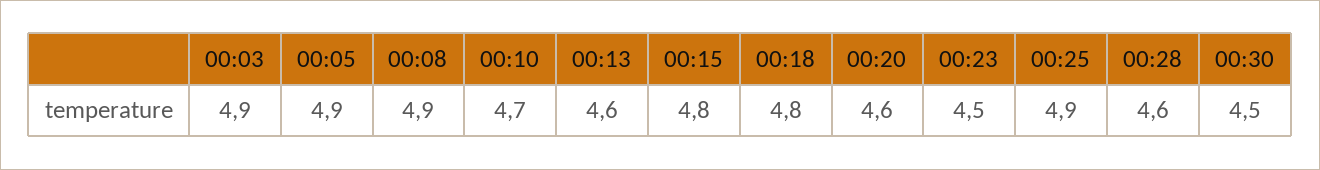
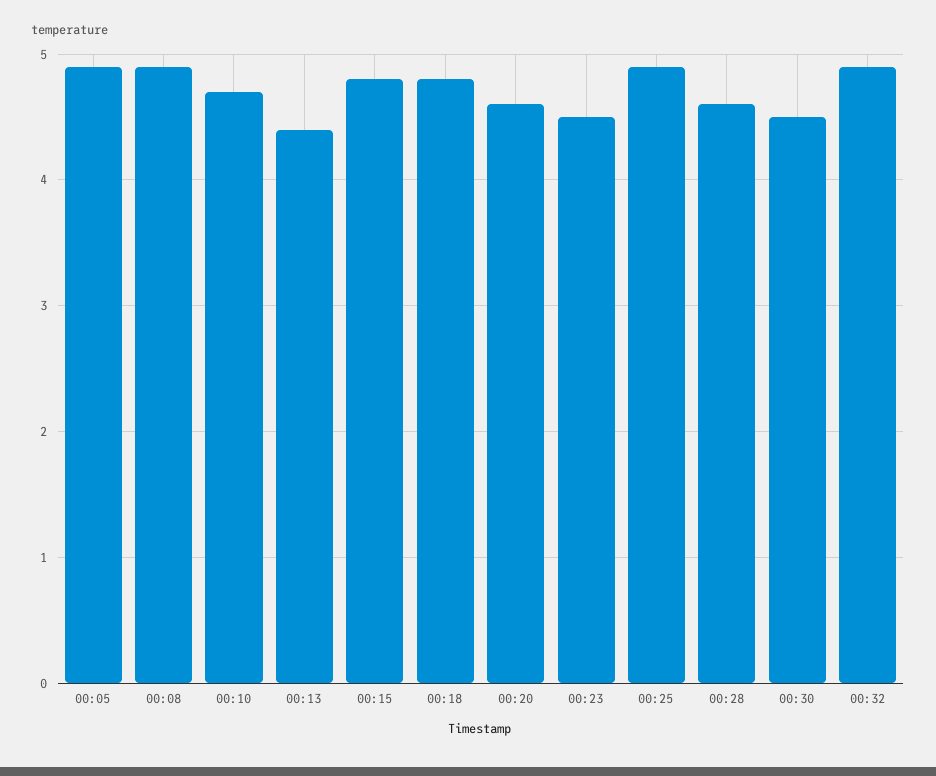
00:03: 4.9 -> none
00:13: 4.6 -> 4.4
00:32: none -> 4.9

